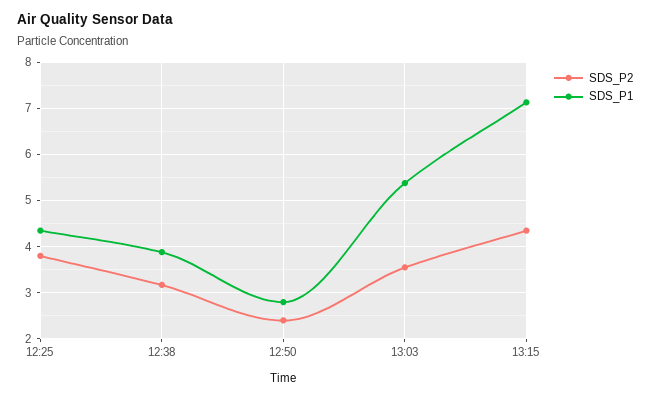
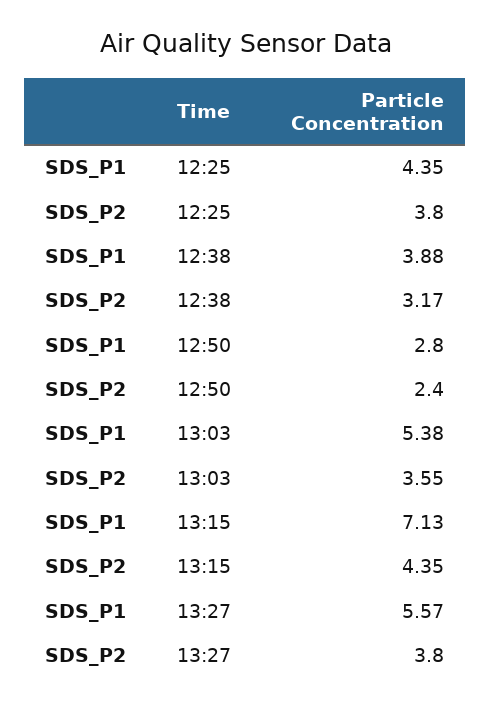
SDS_P1, 13:27: none -> 5.57
SDS_P2, 13:27: none -> 3.8

